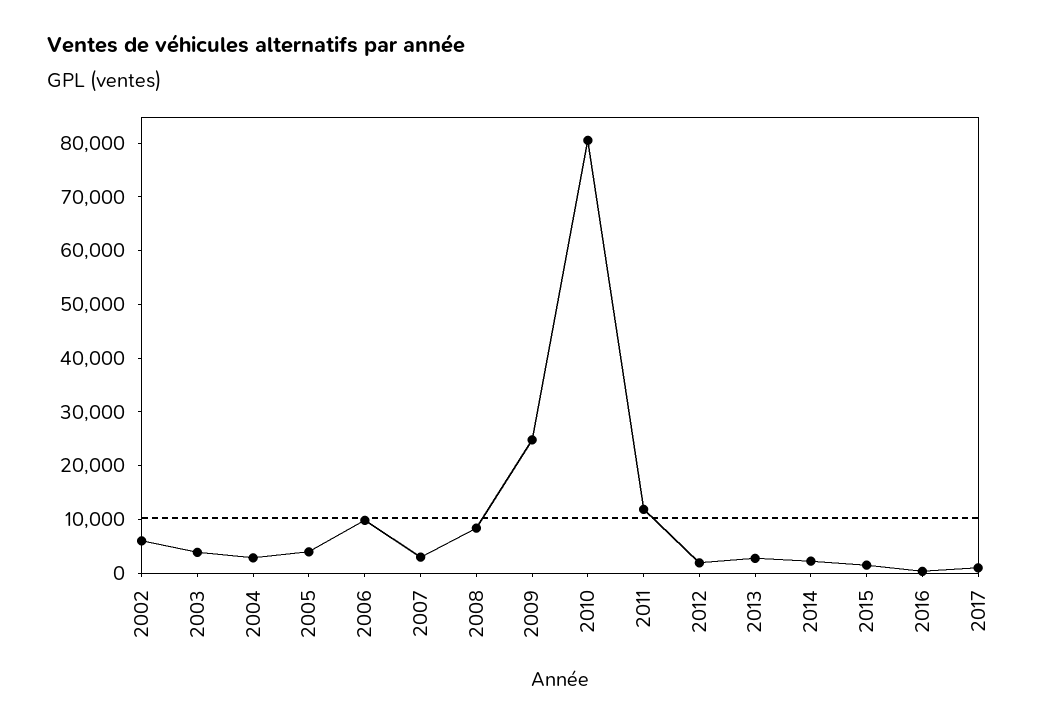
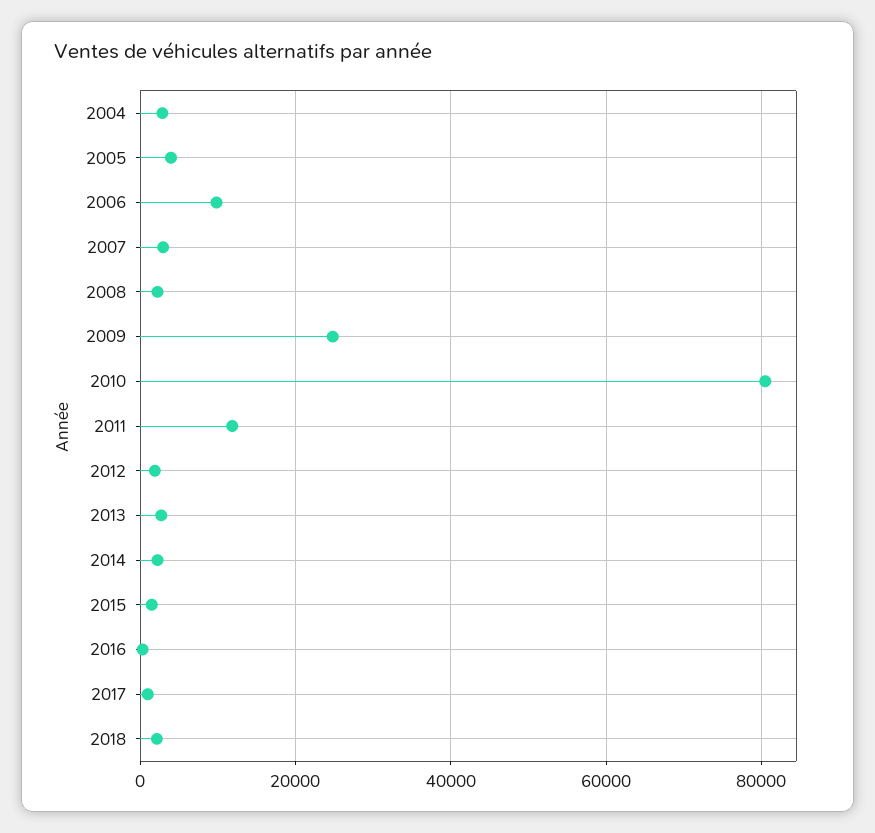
2002: 6000 -> none
2003: 4000 -> none
2008: 8000 -> 2000
2018: none -> 2000

